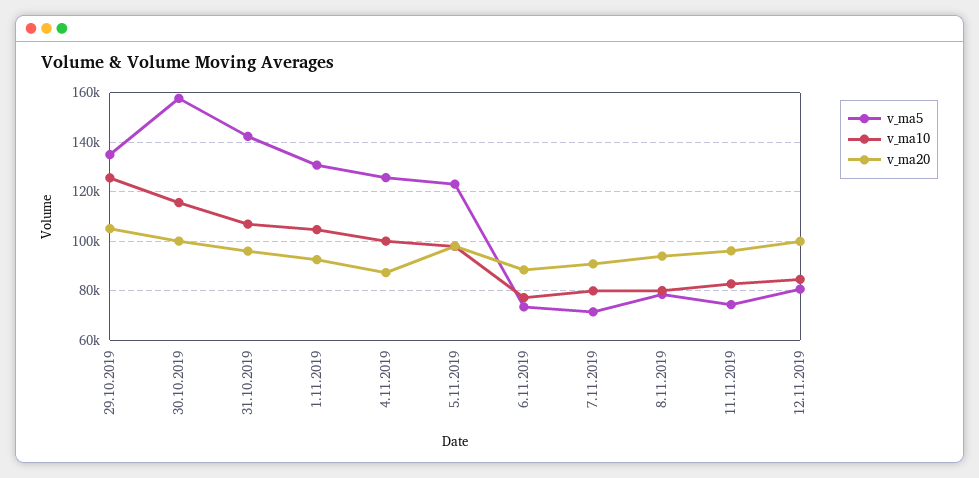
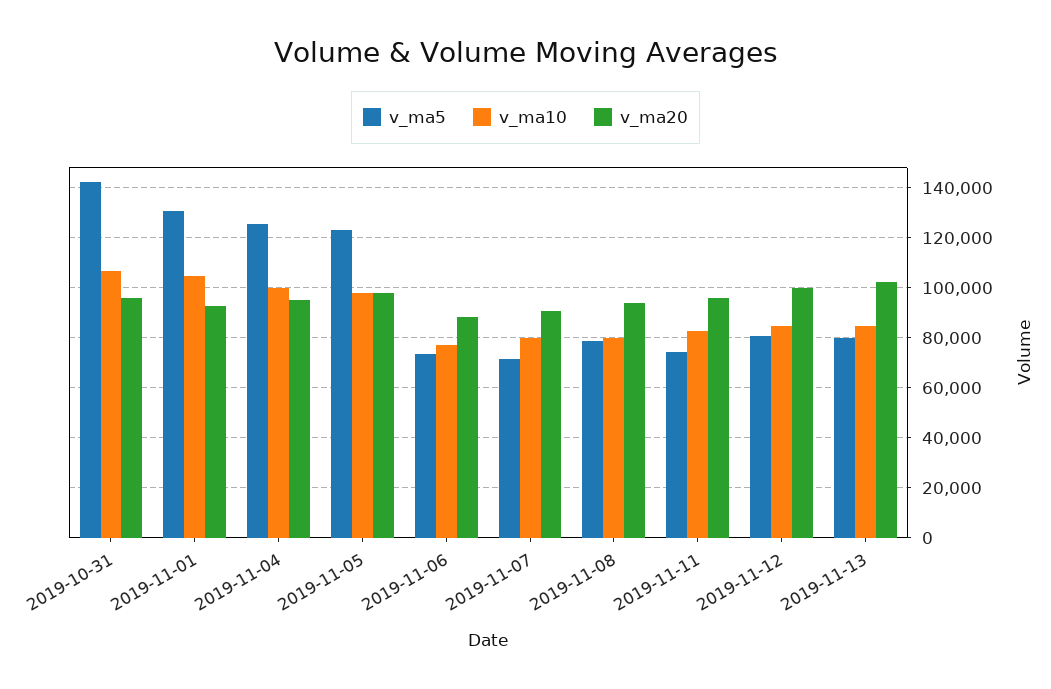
v_ma5, 29.10.2019: 135000 -> none
v_ma10, 29.10.2019: 125000 -> none
v_ma20, 29.10.2019: 105000 -> none
v_ma5, 30.10.2019: 157500 -> none
v_ma10, 30.10.2019: 115000 -> none
v_ma20, 30.10.2019: 100000 -> none
v_ma20, 4.11.2019: 87500 -> 95000
v_ma5, 2019-11-13: none -> 80000
v_ma10, 2019-11-13: none -> 85000
v_ma20, 2019-11-13: none -> 102500

